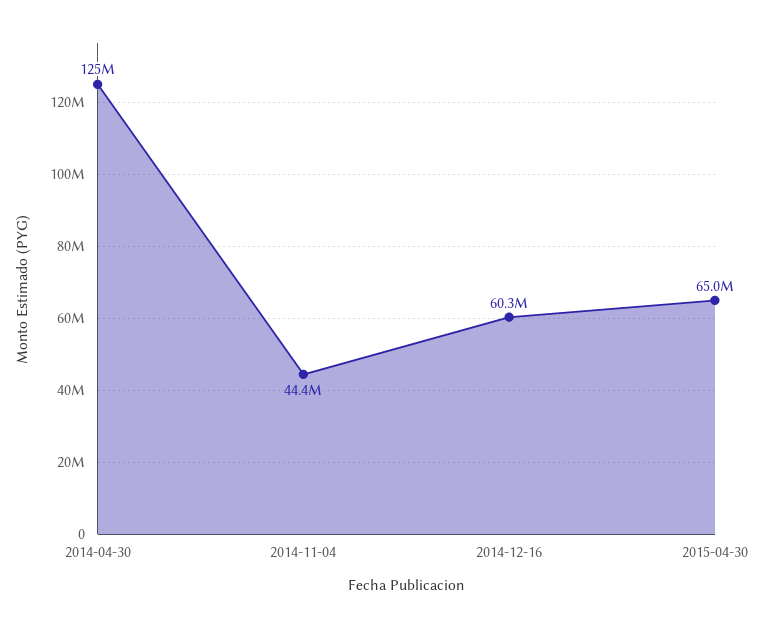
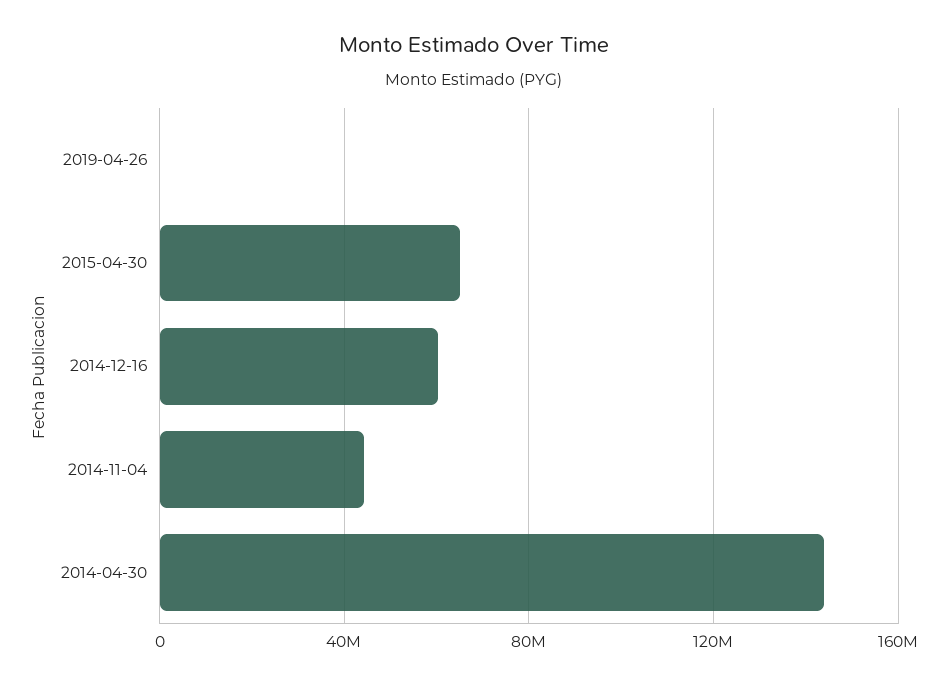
2014-04-30: 125000000 -> 145000000
2019-04-26: none -> 0

